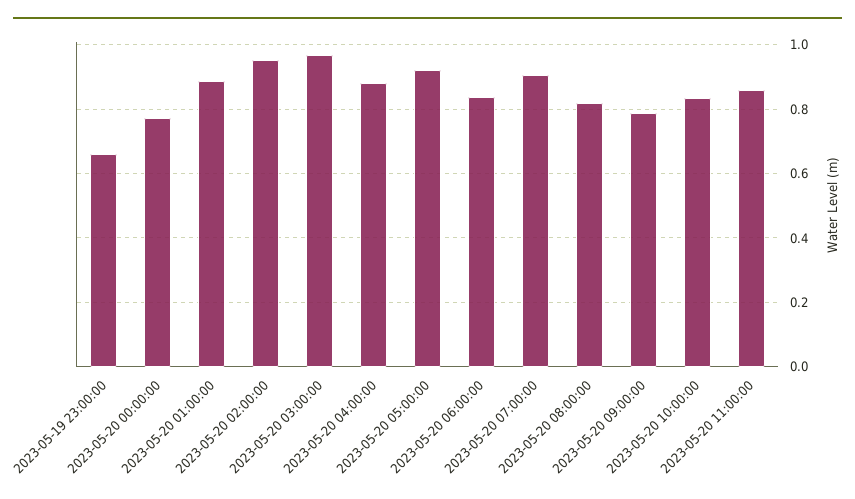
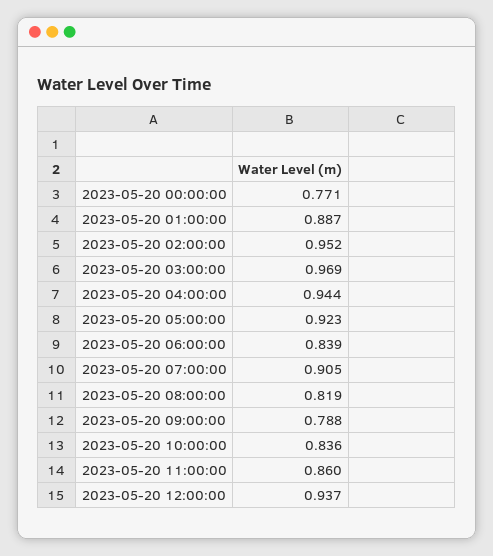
2023-05-19 23:00:00: 0.66 -> none
2023-05-20 04:00:00: 0.88 -> 0.944
2023-05-20 12:00:00: none -> 0.937

